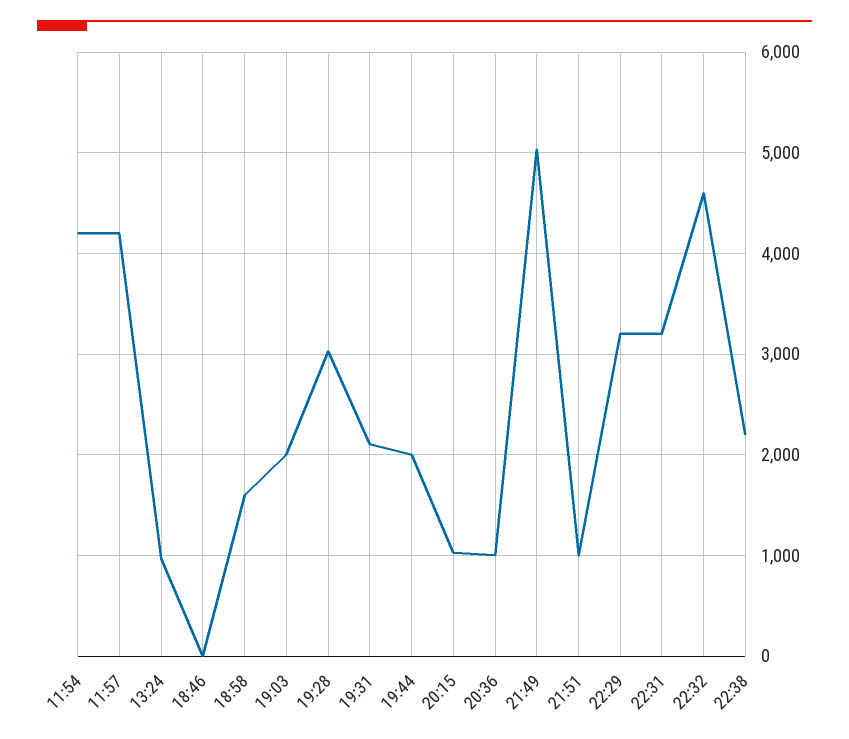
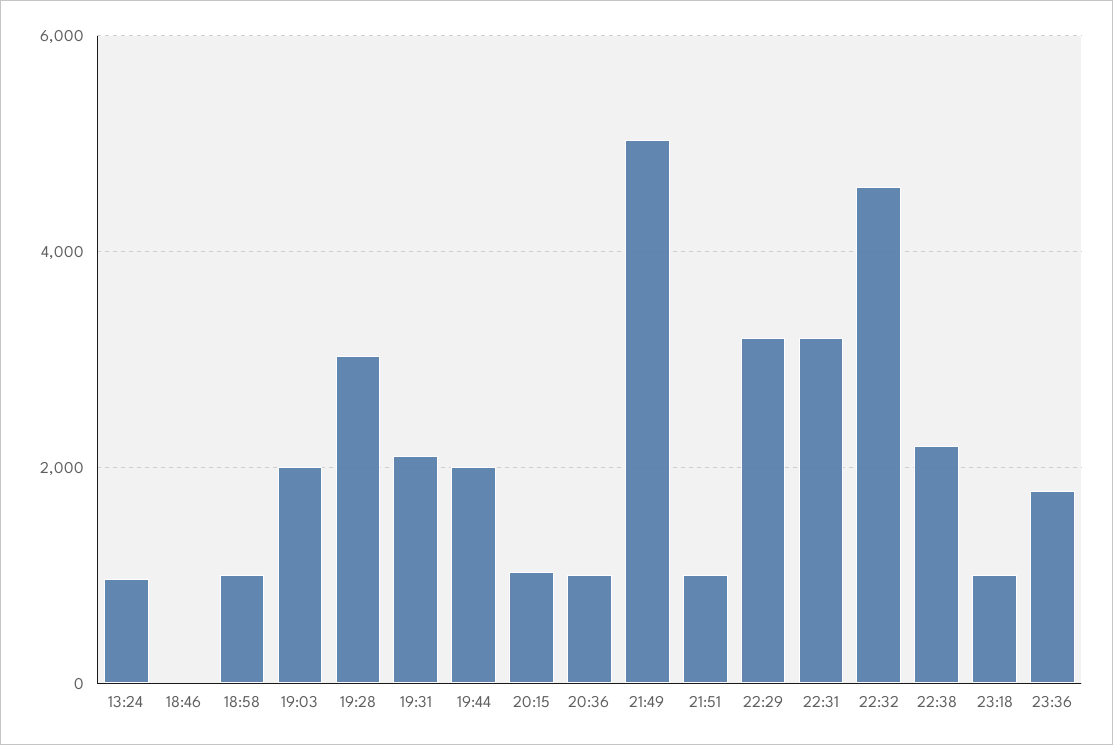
11:54: 4200 -> none
11:57: 4200 -> none
18:58: 1600 -> 1000
23:18: none -> 1000
23:36: none -> 1800

